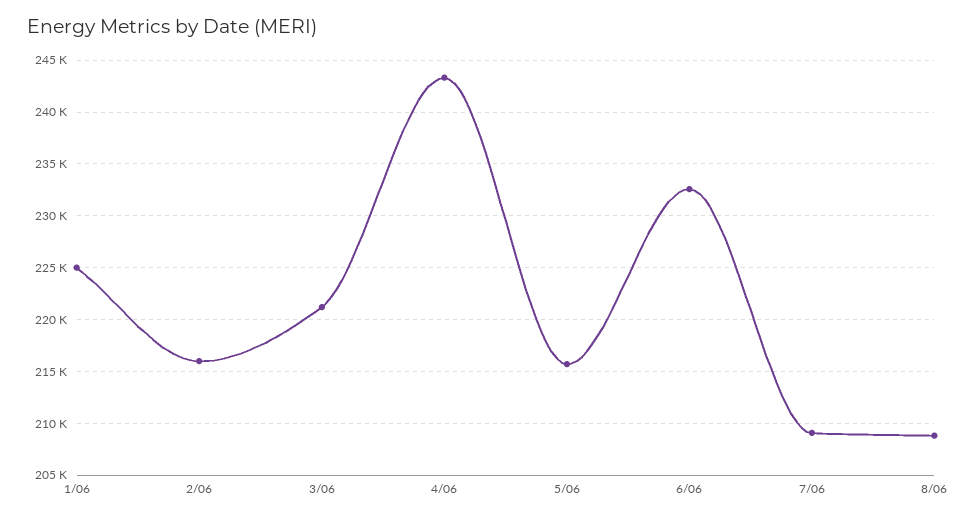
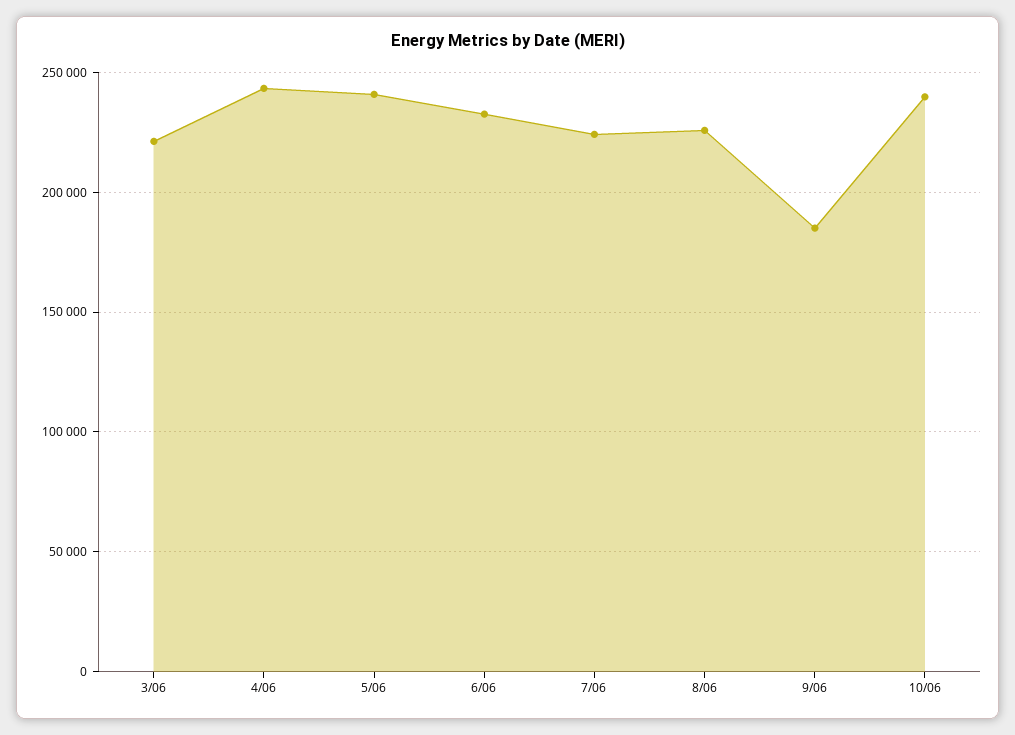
1/06: 225000 -> none
2/06: 216000 -> none
5/06: 216000 -> 240000
7/06: 209000 -> 225000
8/06: 209000 -> 225000
9/06: none -> 185000
10/06: none -> 240000

